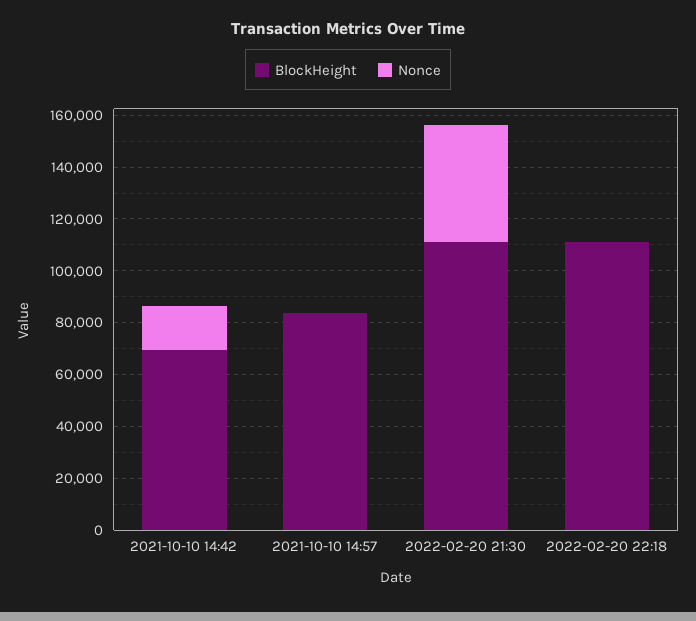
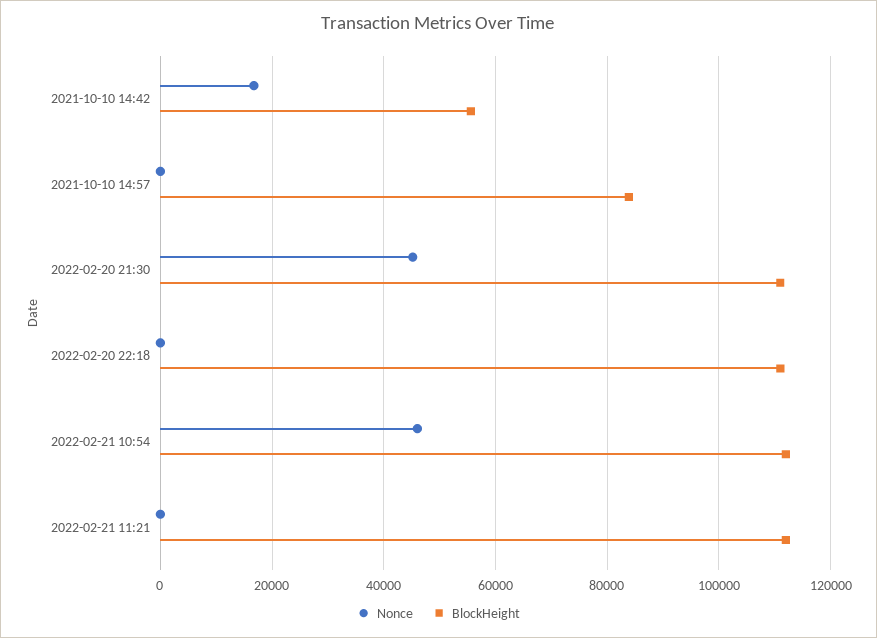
BlockHeight, 2021-10-10 14:42: 70000 -> 56000
Nonce, 2022-02-21 10:54: none -> 46000
BlockHeight, 2022-02-21 10:54: none -> 112000
Nonce, 2022-02-21 11:21: none -> 0
BlockHeight, 2022-02-21 11:21: none -> 112000

